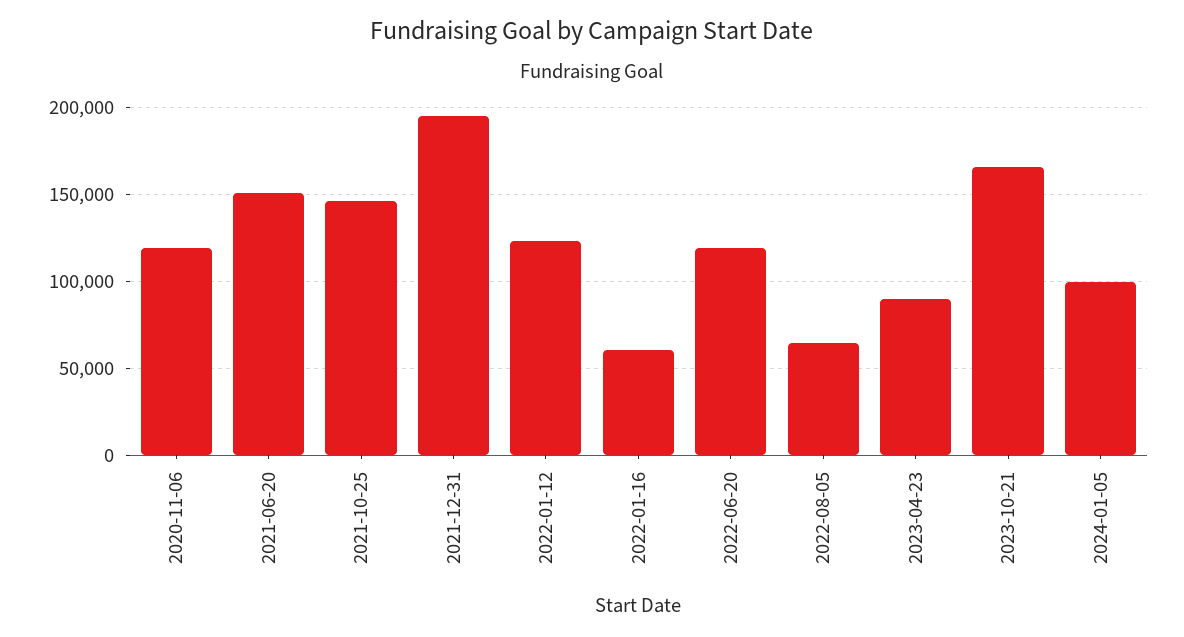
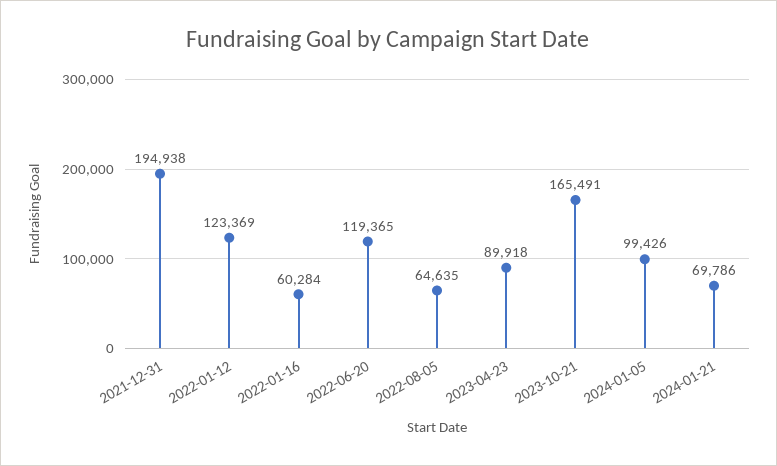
2020-11-06: 120000 -> none
2021-06-20: 150000 -> none
2021-10-25: 145000 -> none
2024-01-21: none -> 69786

